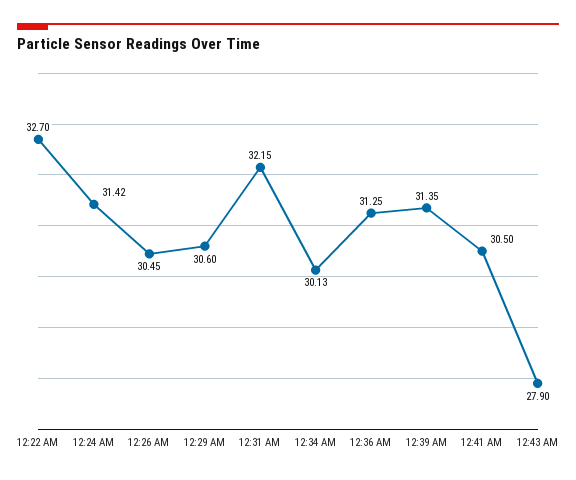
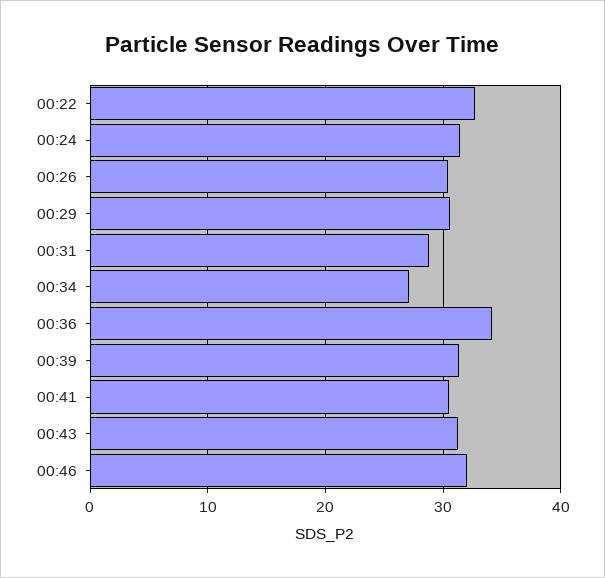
12:31 AM: 32.15 -> 29
12:34 AM: 30.13 -> 27
12:36 AM: 31.25 -> 34
12:43 AM: 27.9 -> 31
00:46: none -> 32

